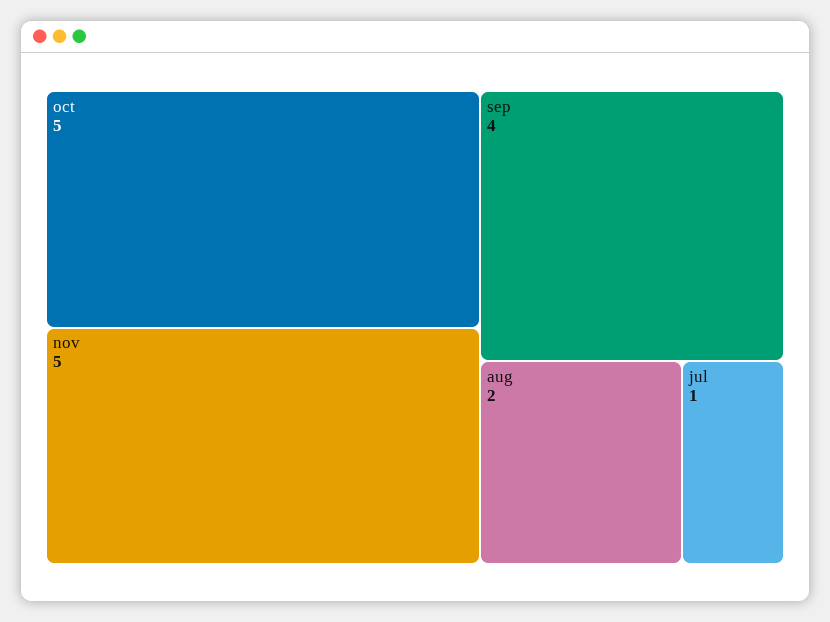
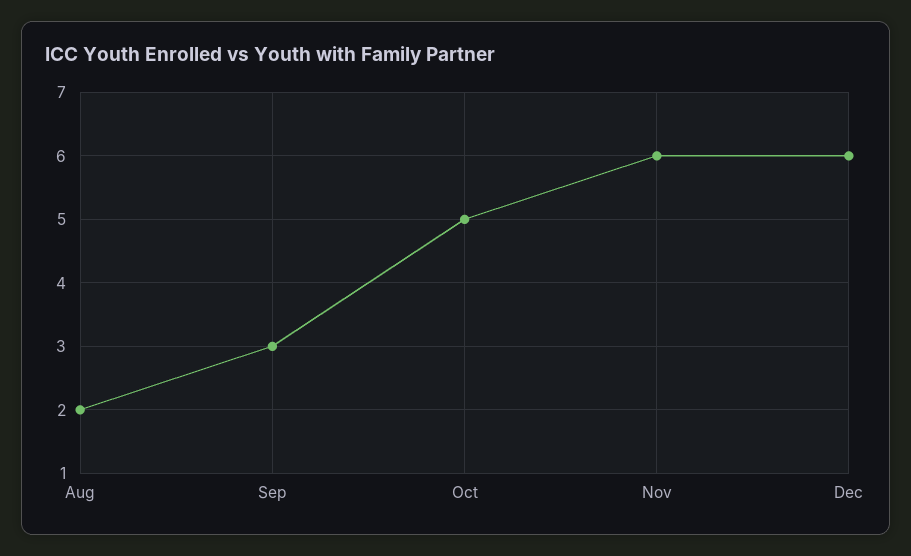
nov: 5 -> 6
sep: 4 -> 3
jul: 1 -> none
Dec: none -> 6

